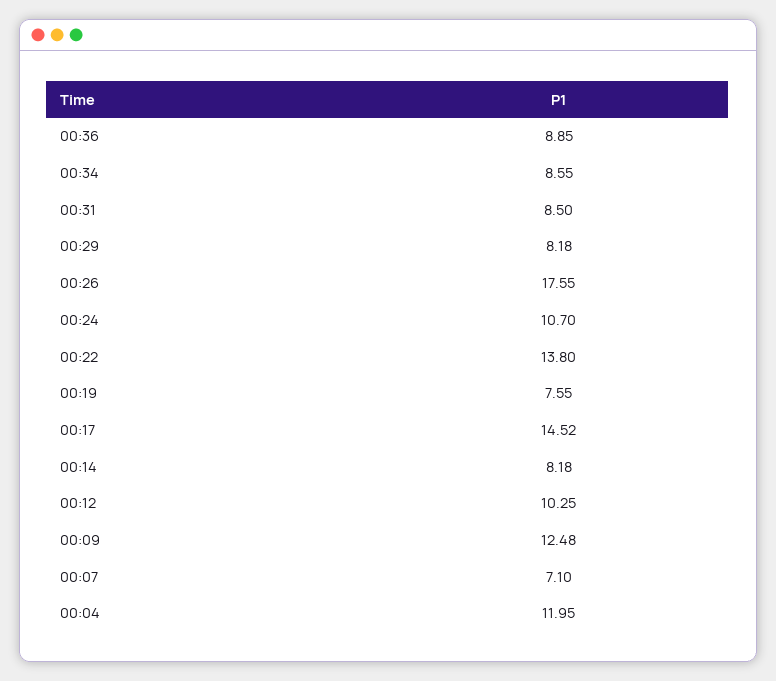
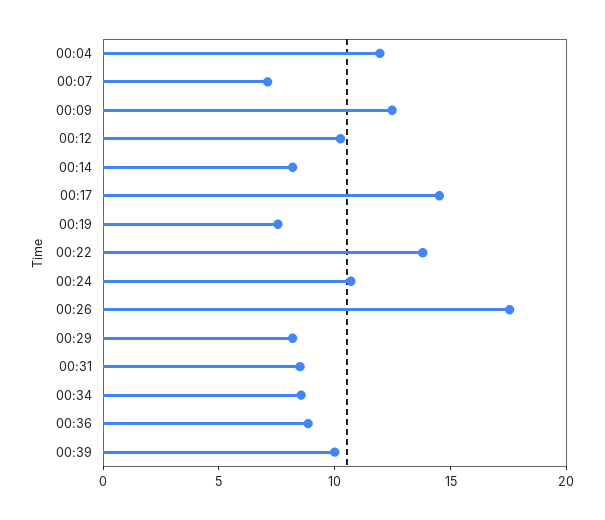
00:39: none -> 10

